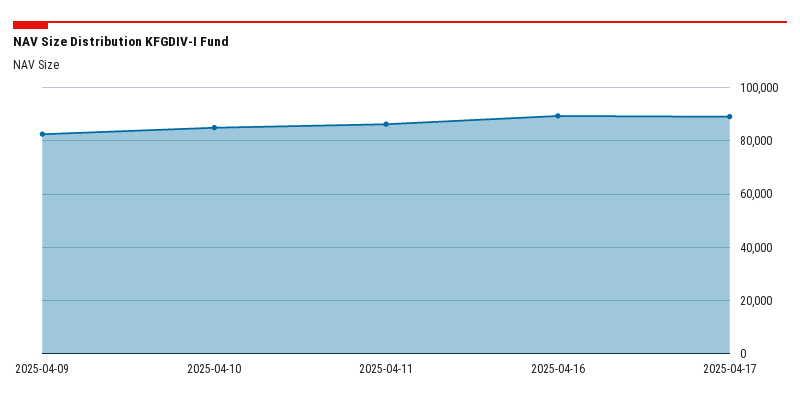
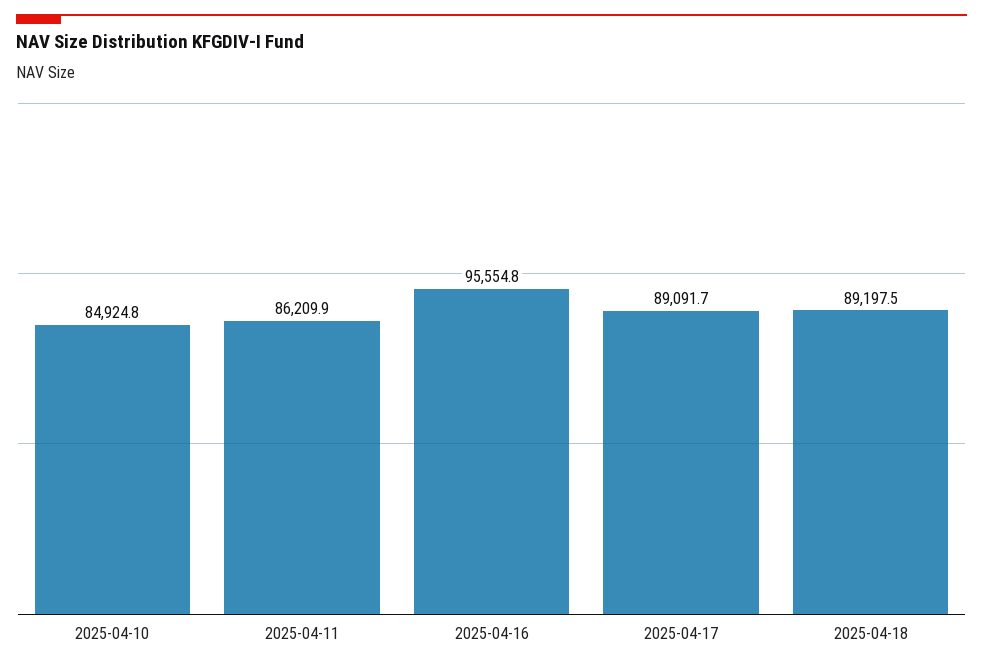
2025-04-09: 82500 -> none
2025-04-16: 90000 -> 95554.8
2025-04-18: none -> 89197.5

